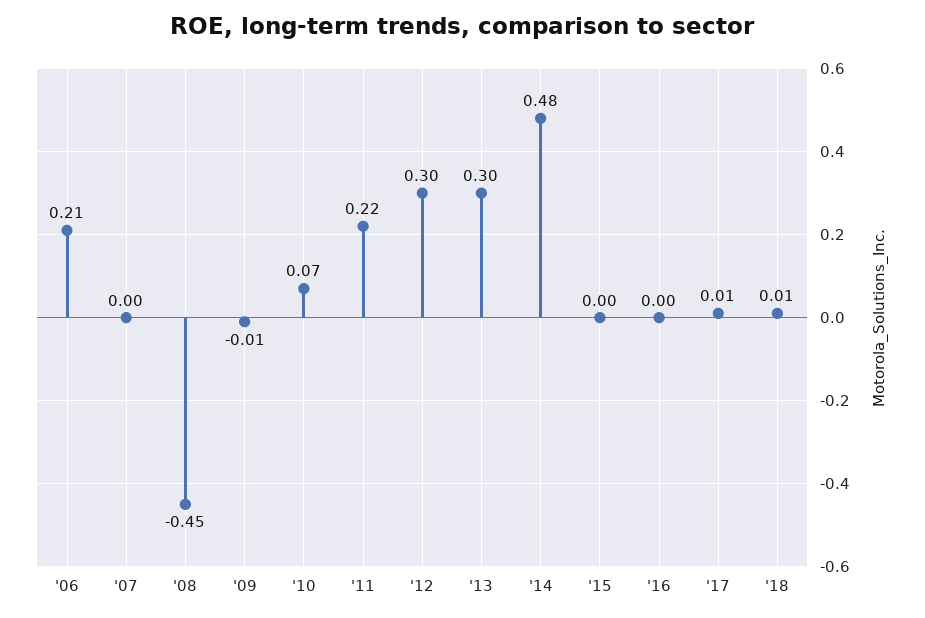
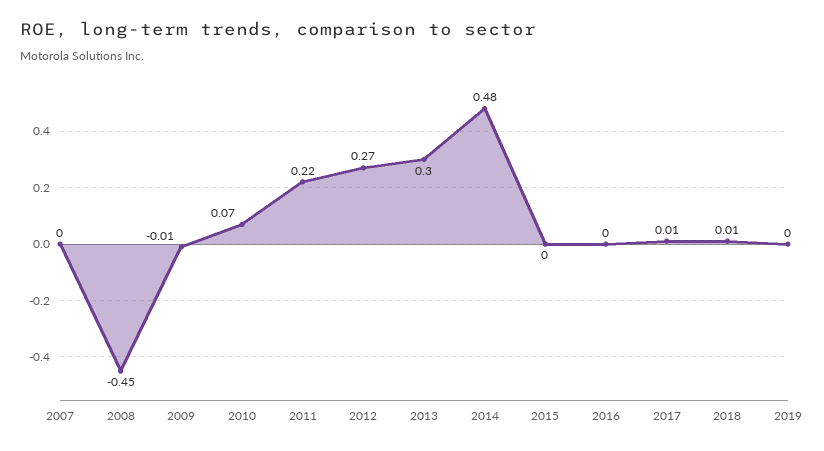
'06: 0.21 -> none
'12: 0.3 -> 0.27
2019: none -> 0

